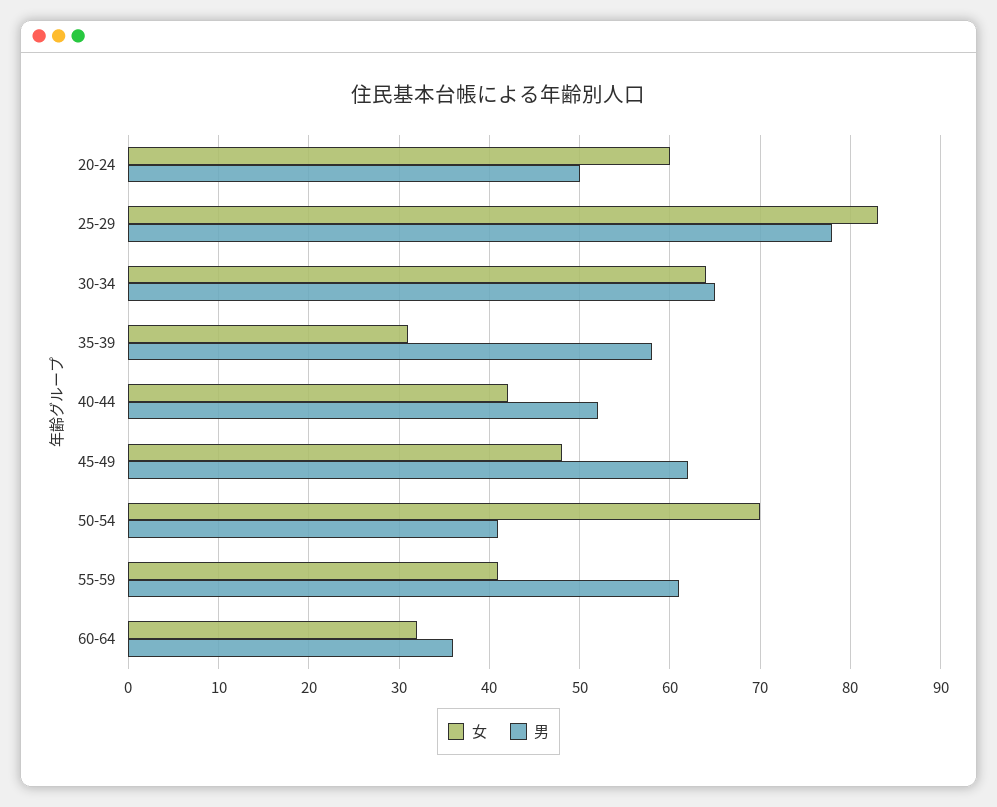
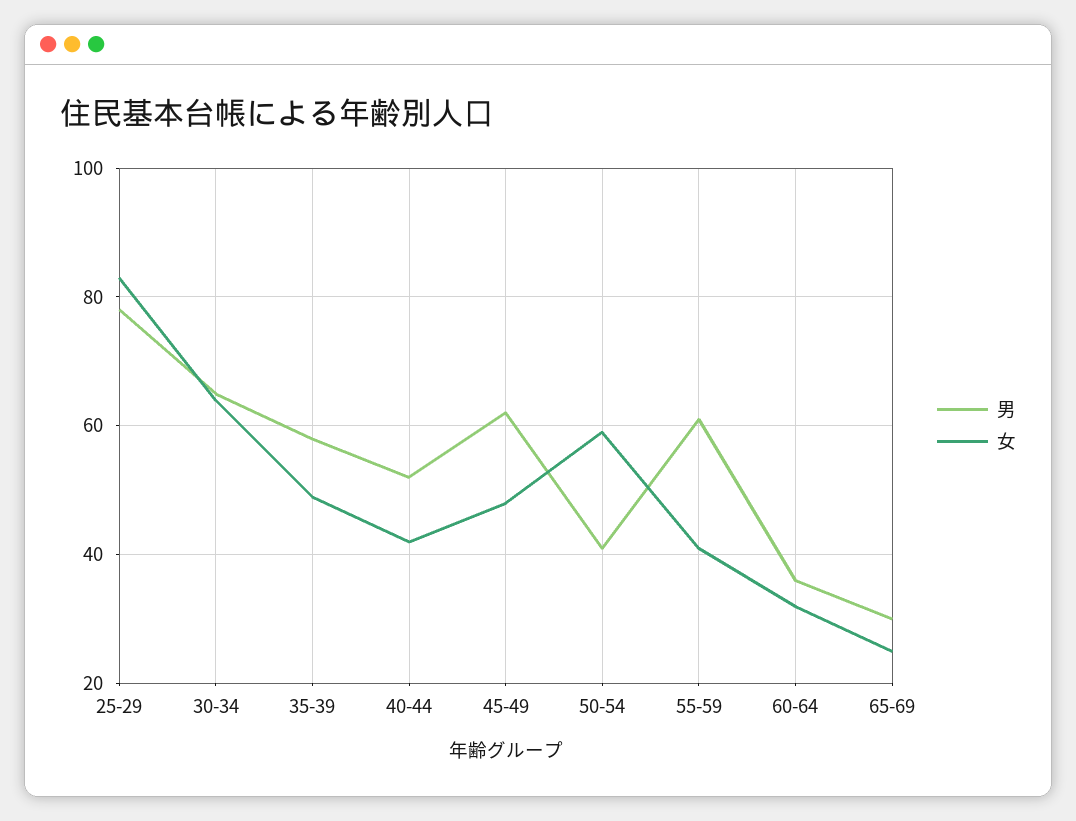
女, 20-24: 60 -> none
男, 20-24: 50 -> none
女, 35-39: 31 -> 50
女, 50-54: 70 -> 60
男, 65-69: none -> 30
女, 65-69: none -> 25

